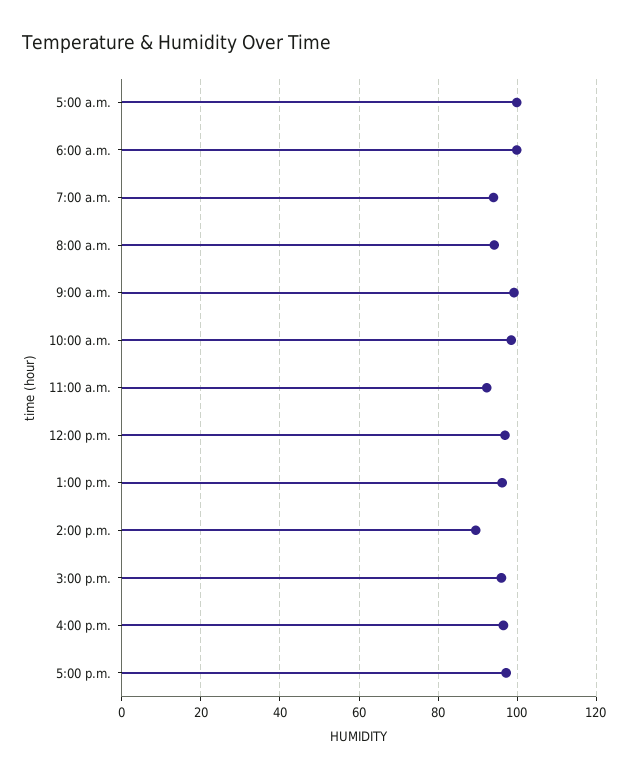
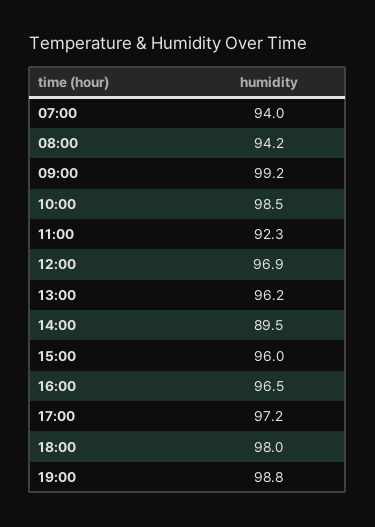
5:00 a.m.: 100 -> none
6:00 a.m.: 100 -> none
18:00: none -> 98
19:00: none -> 98.8

